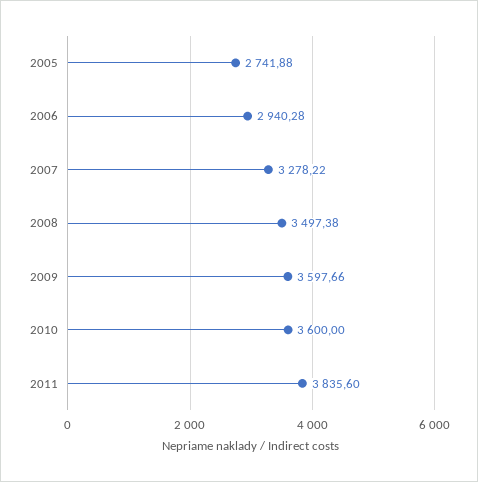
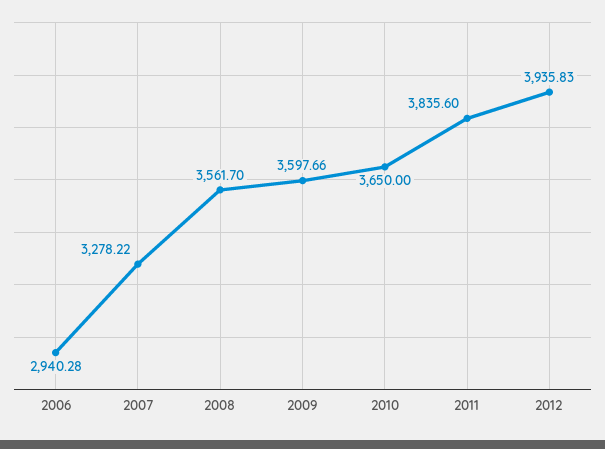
2005: 2741.88 -> none
2008: 3497.38 -> 3561.7
2010: 3600 -> 3650
2012: none -> 3935.83

